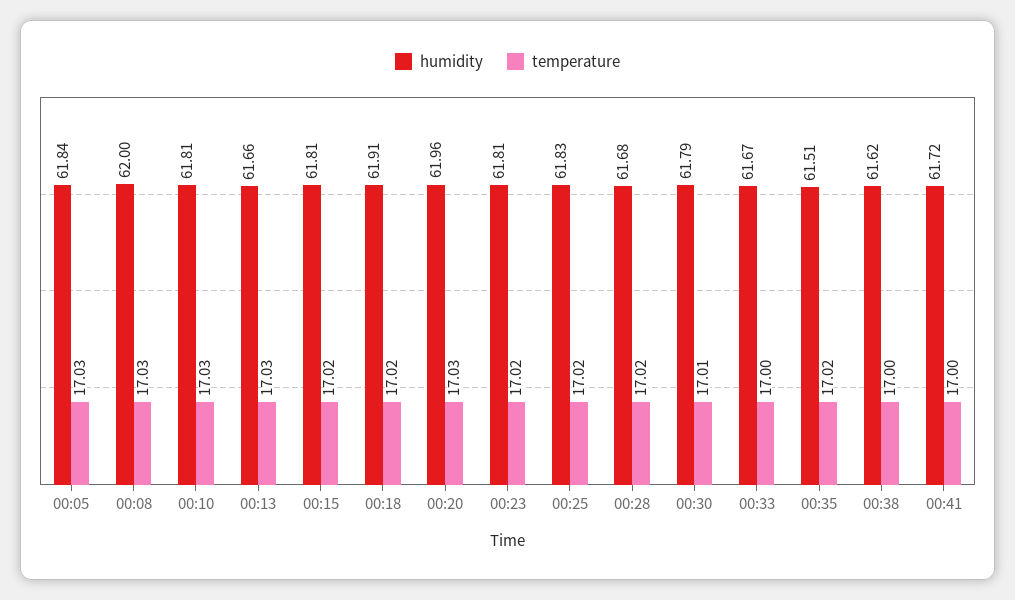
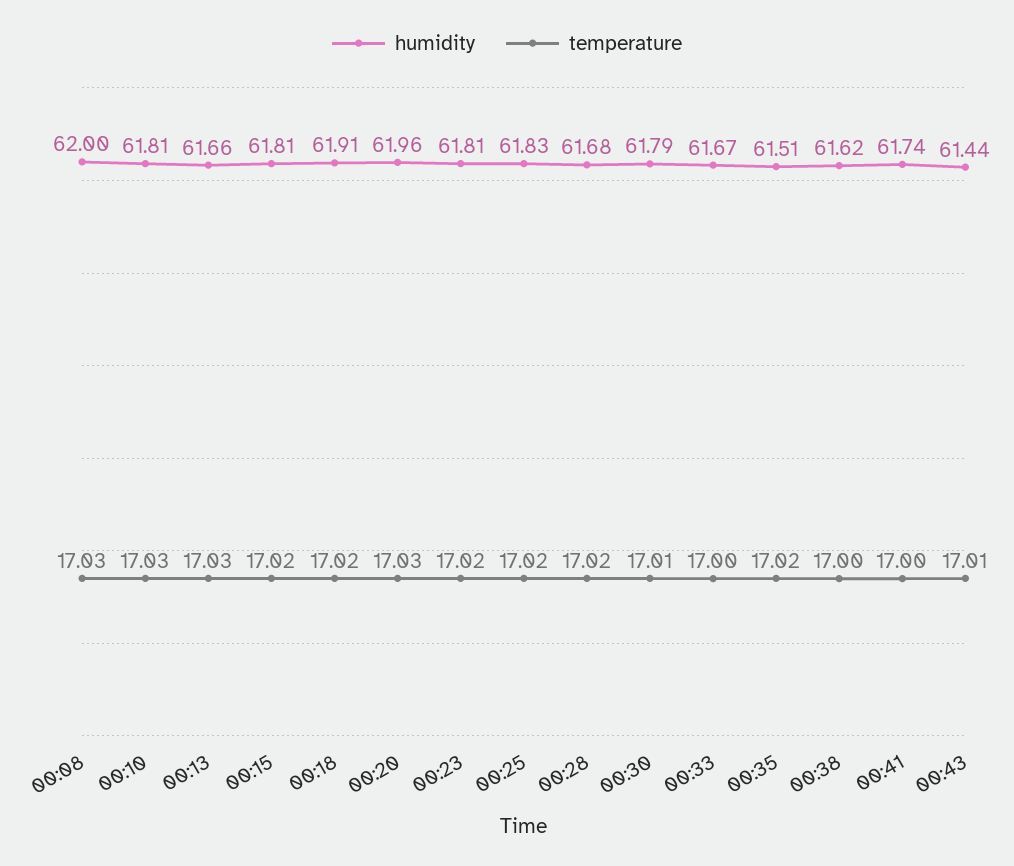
humidity, 00:05: 61.84 -> none
temperature, 00:05: 17.03 -> none
humidity, 00:41: 61.72 -> 61.74
humidity, 00:43: none -> 61.44
temperature, 00:43: none -> 17.01

